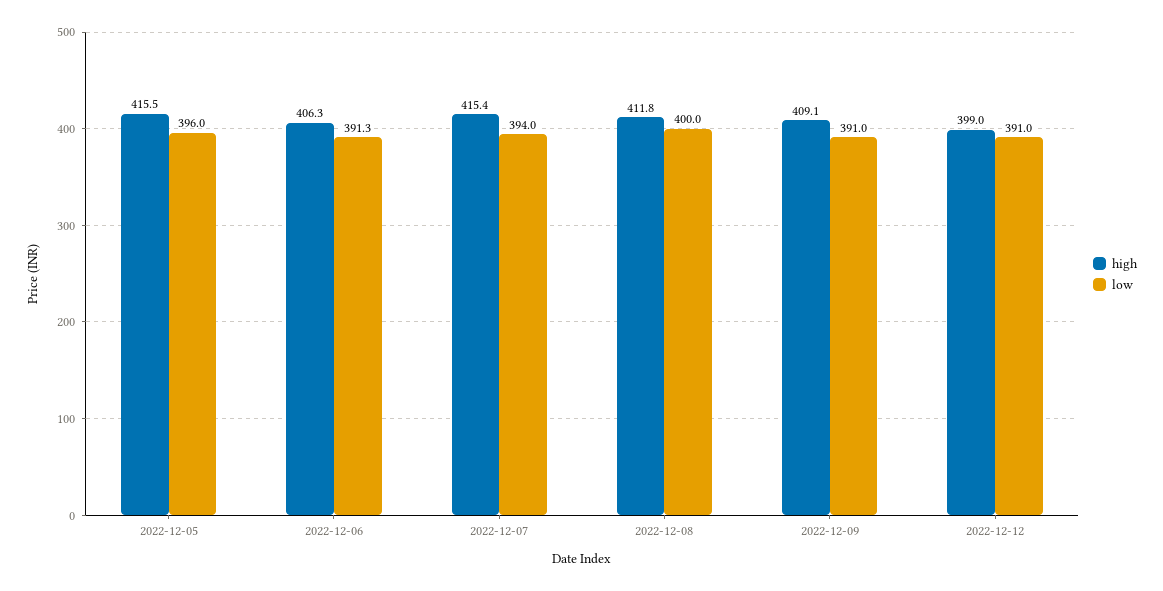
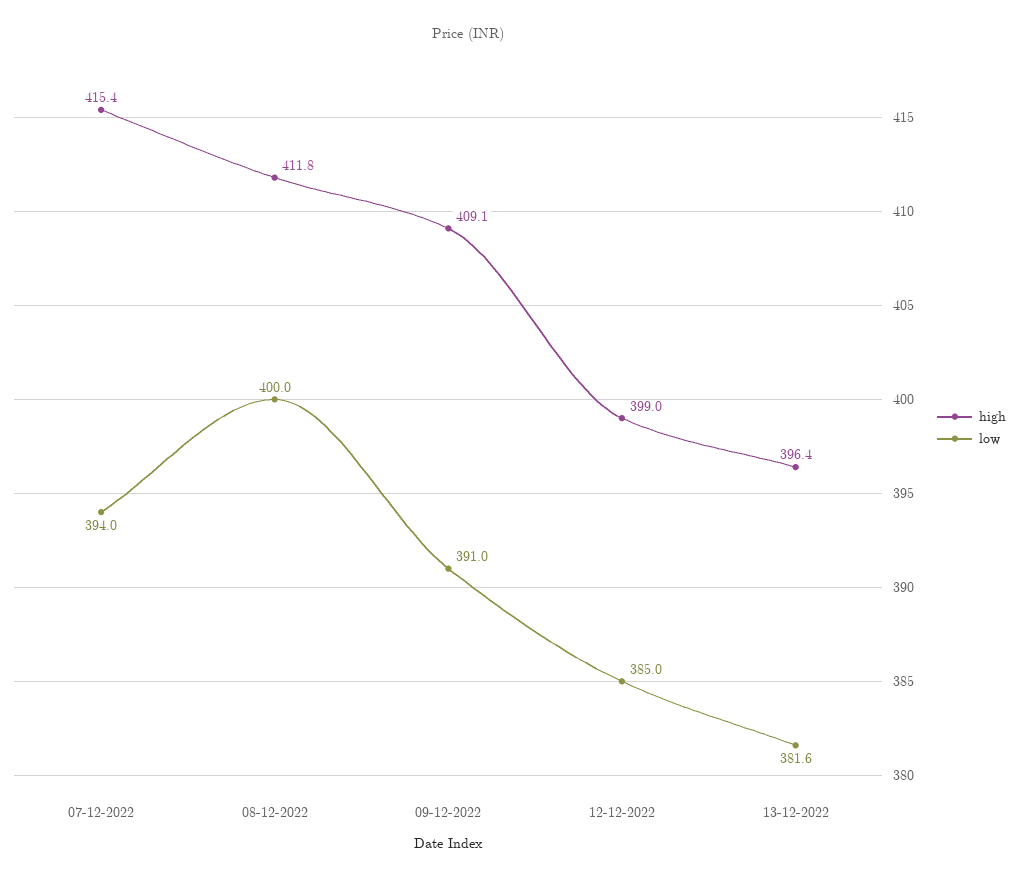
high, 2022-12-05: 415.5 -> none
low, 2022-12-05: 396 -> none
high, 2022-12-06: 406.3 -> none
low, 2022-12-06: 391.3 -> none
low, 2022-12-12: 391 -> 385
high, 13-12-2022: none -> 396.4
low, 13-12-2022: none -> 381.6

